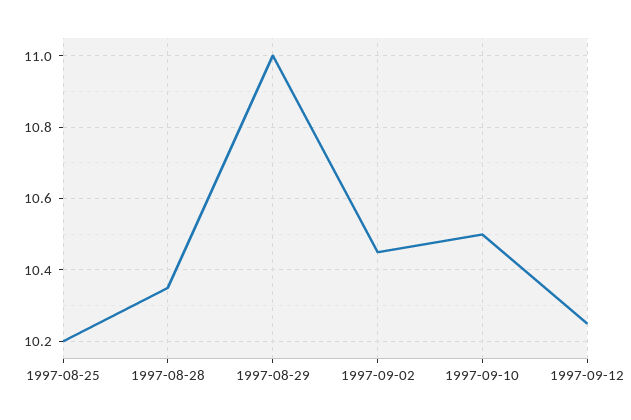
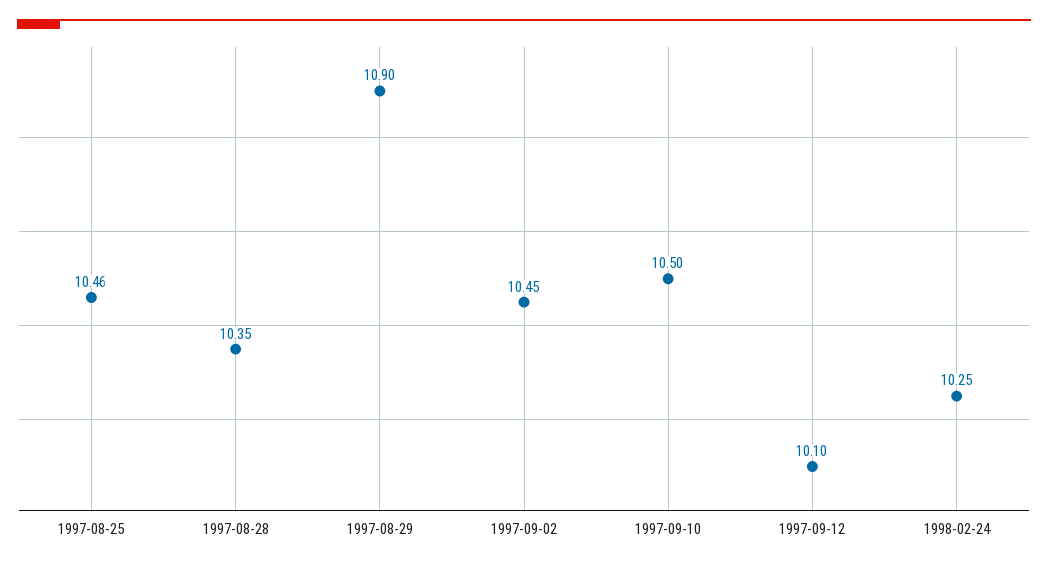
1997-08-25: 10.2 -> 10.46
1997-08-29: 11 -> 10.9
1997-09-12: 10.25 -> 10.1
1998-02-24: none -> 10.25

